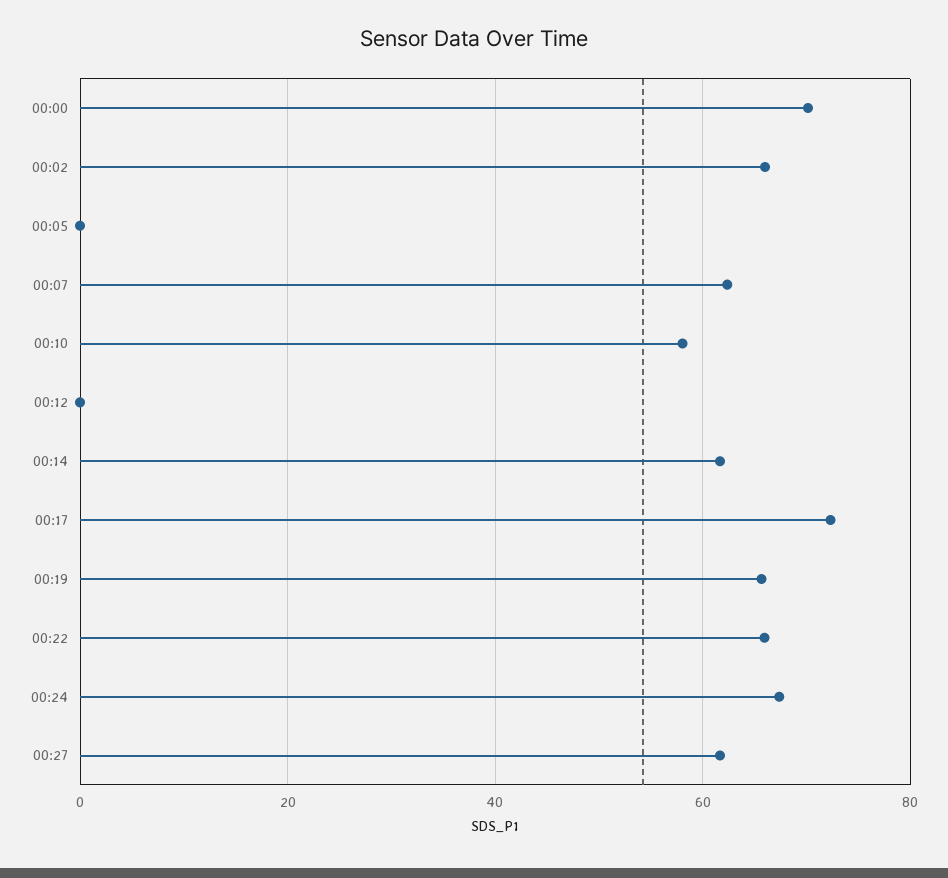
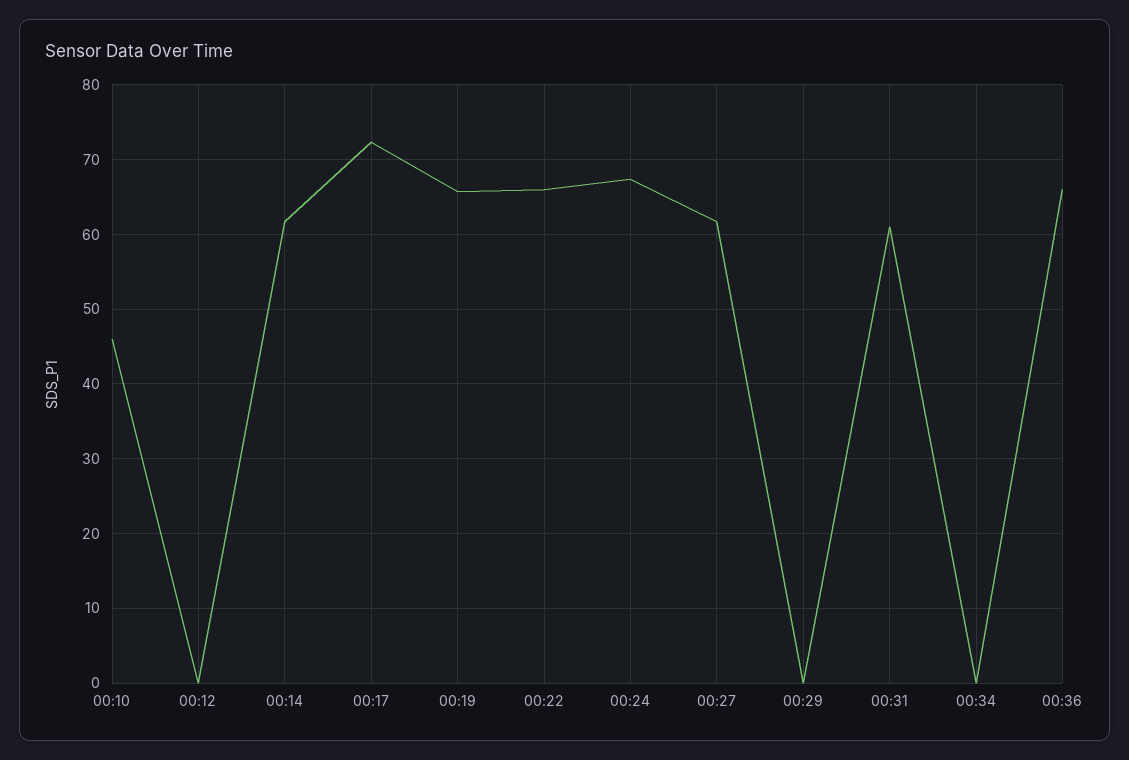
00:00: 70 -> none
00:02: 66 -> none
00:05: 0 -> none
00:07: 62 -> none
00:10: 58 -> 46
00:29: none -> 0
00:31: none -> 61
00:34: none -> 0
00:36: none -> 66

